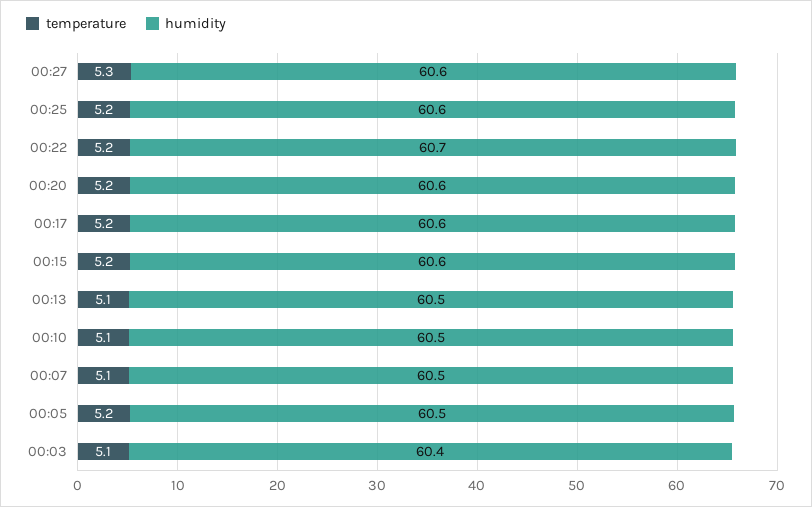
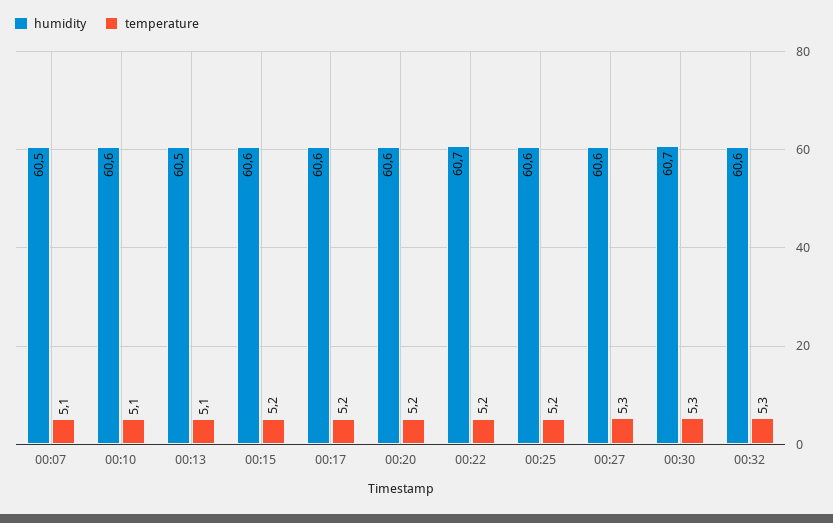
humidity, 00:10: 60.5 -> 60.6
temperature, 00:05: 5.2 -> none
humidity, 00:05: 60.5 -> none
temperature, 00:03: 5.1 -> none
humidity, 00:03: 60.4 -> none
humidity, 00:30: none -> 60.7
temperature, 00:30: none -> 5.3
humidity, 00:32: none -> 60.6
temperature, 00:32: none -> 5.3

